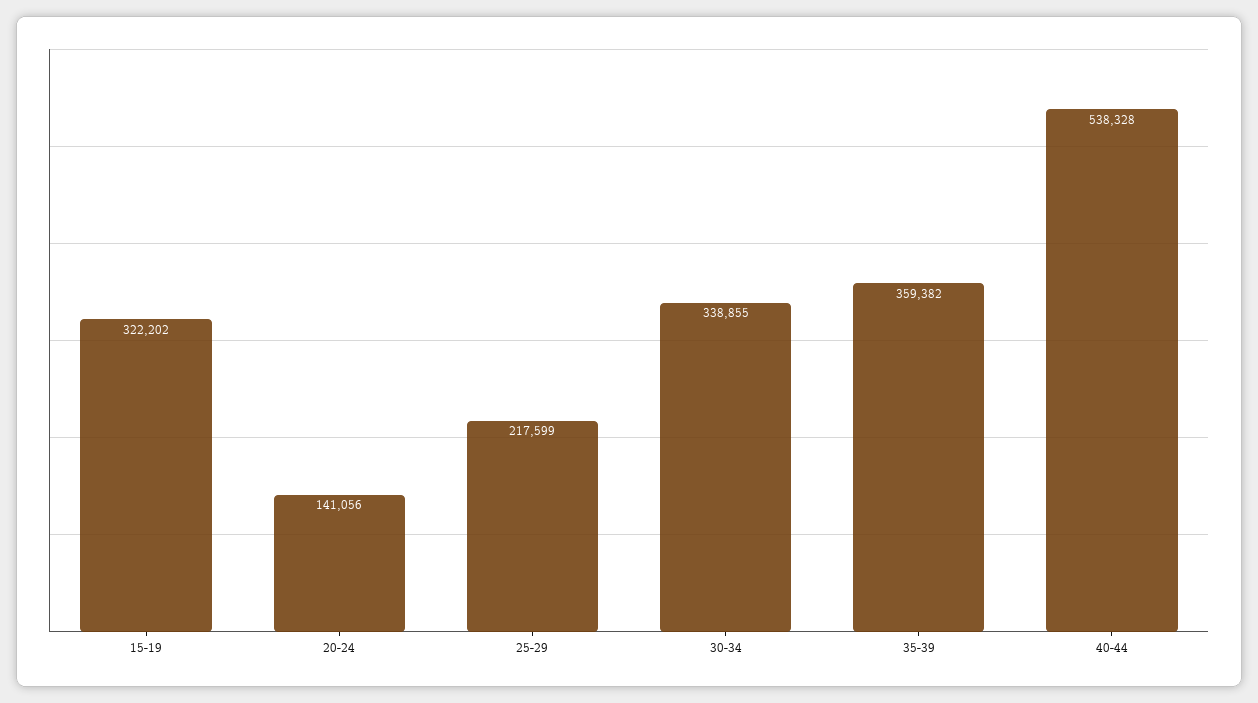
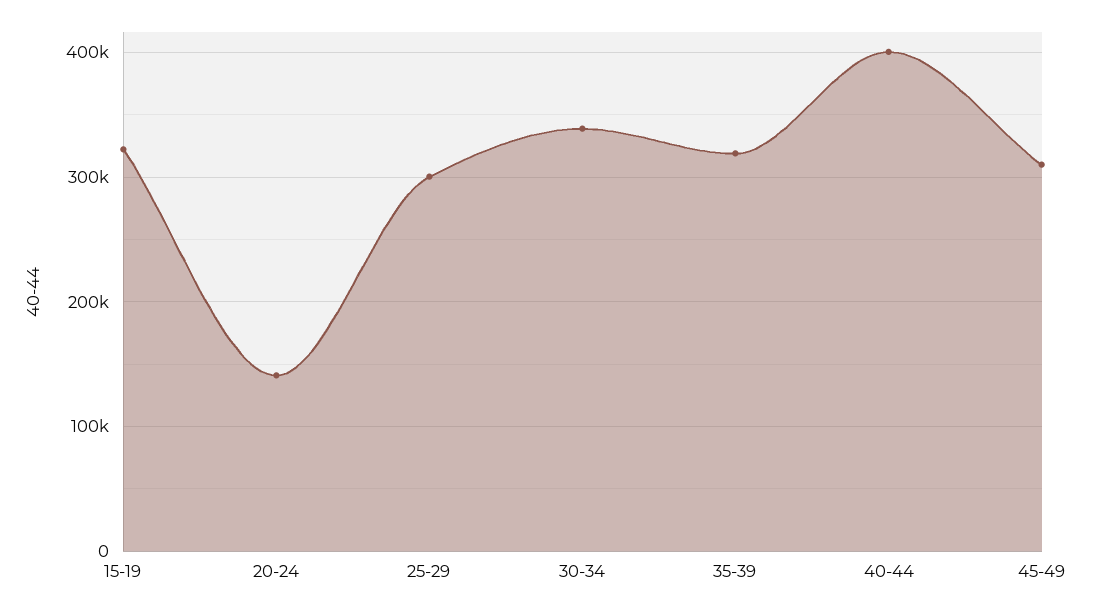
25-29: 217599 -> 300000
35-39: 359382 -> 320000
40-44: 538328 -> 400000
45-49: none -> 310000

